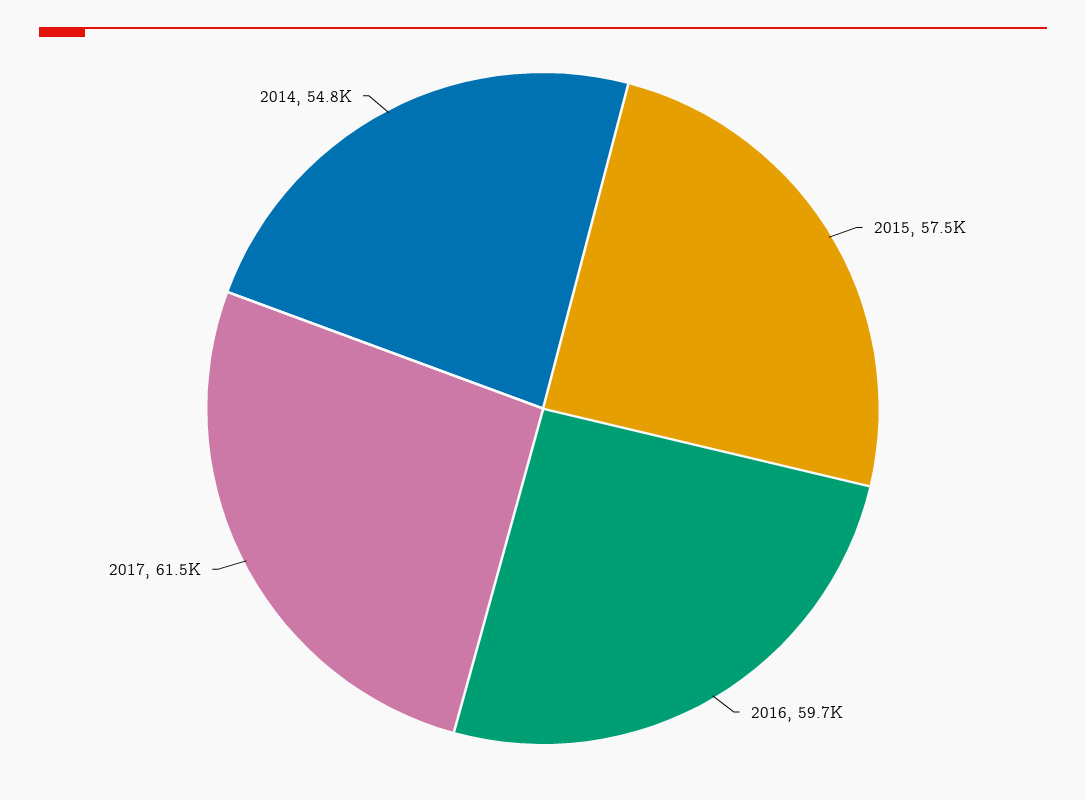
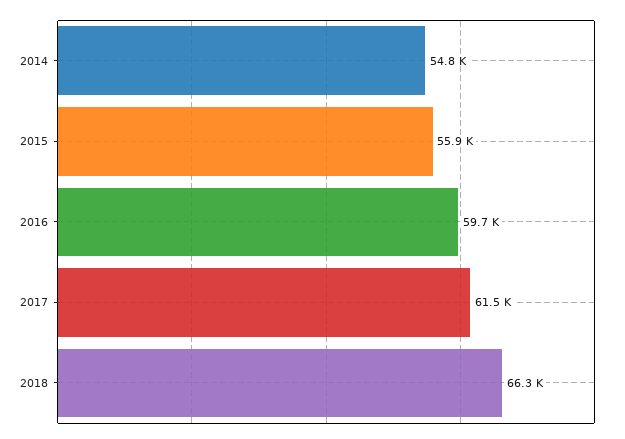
2015: 57500 -> 55900
2018: none -> 66300

